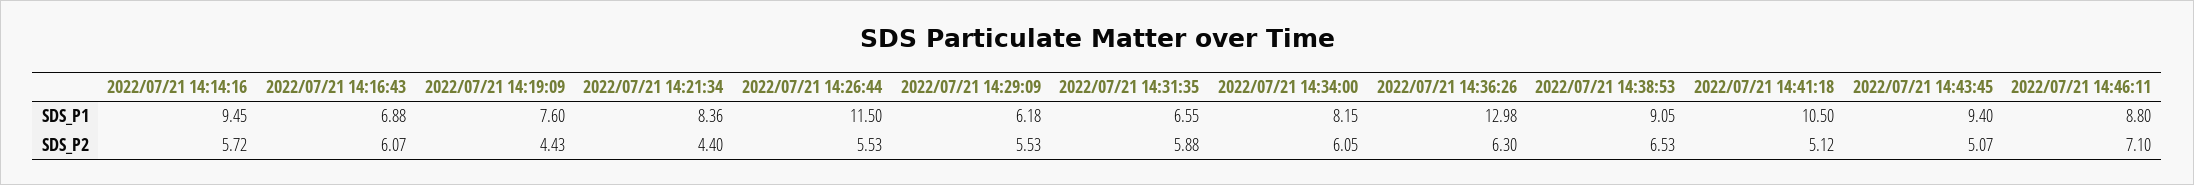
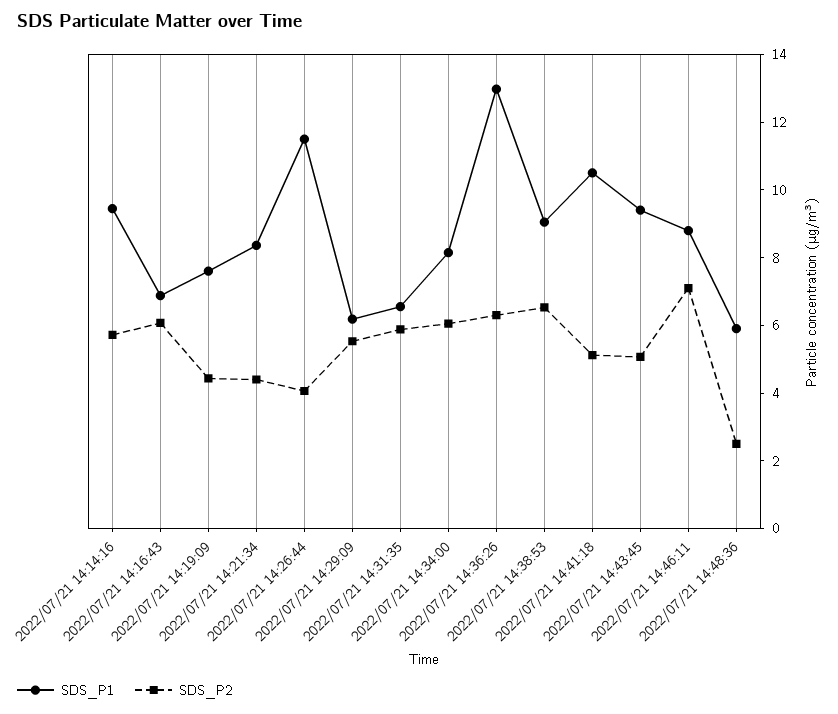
SDS_P2, 2022/07/21 14:26:44: 5.53 -> 4
SDS_P1, 2022/07/21 14:48:36: none -> 6
SDS_P2, 2022/07/21 14:48:36: none -> 2.5

